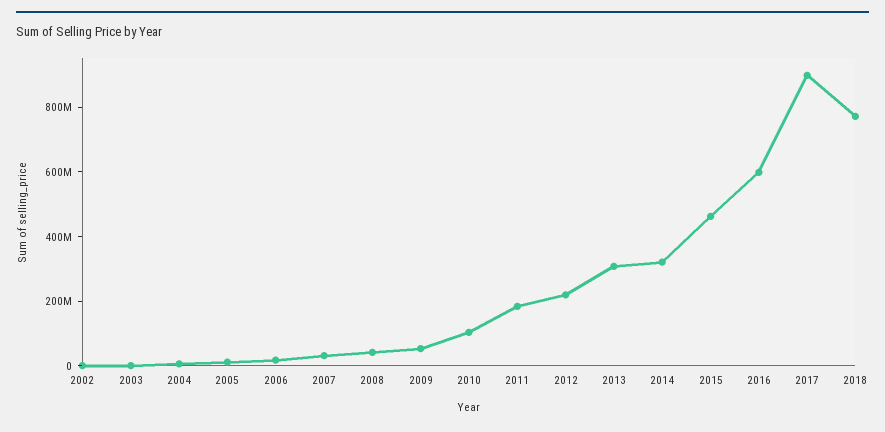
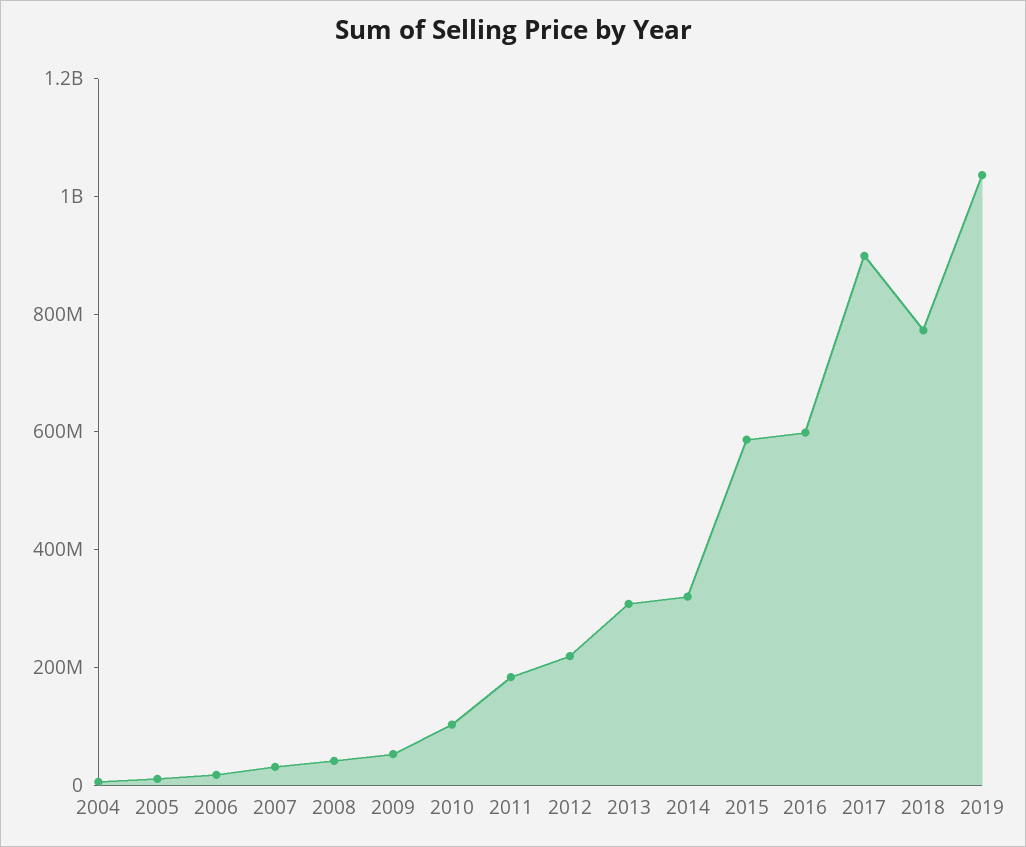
2002: 0 -> none
2003: 0 -> none
2015: 450000000 -> 600000000
2019: none -> 1050000000

